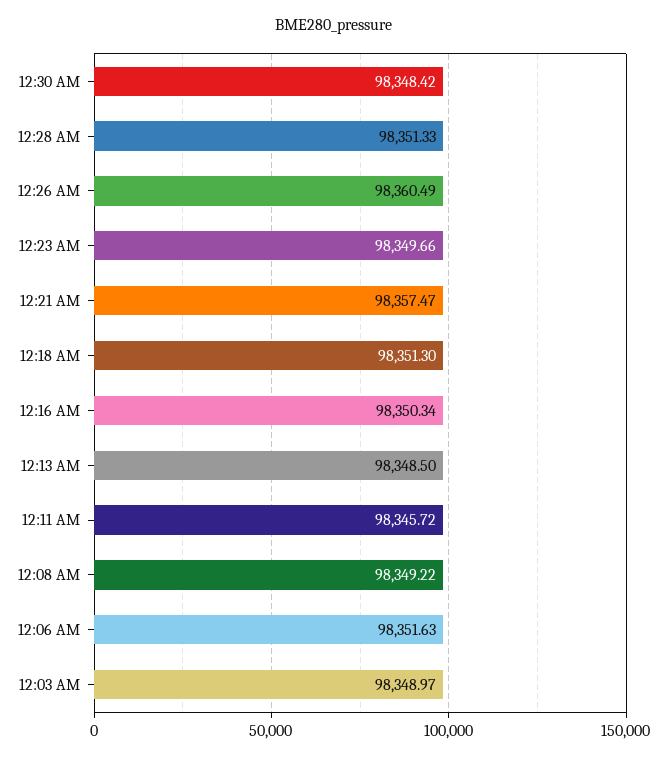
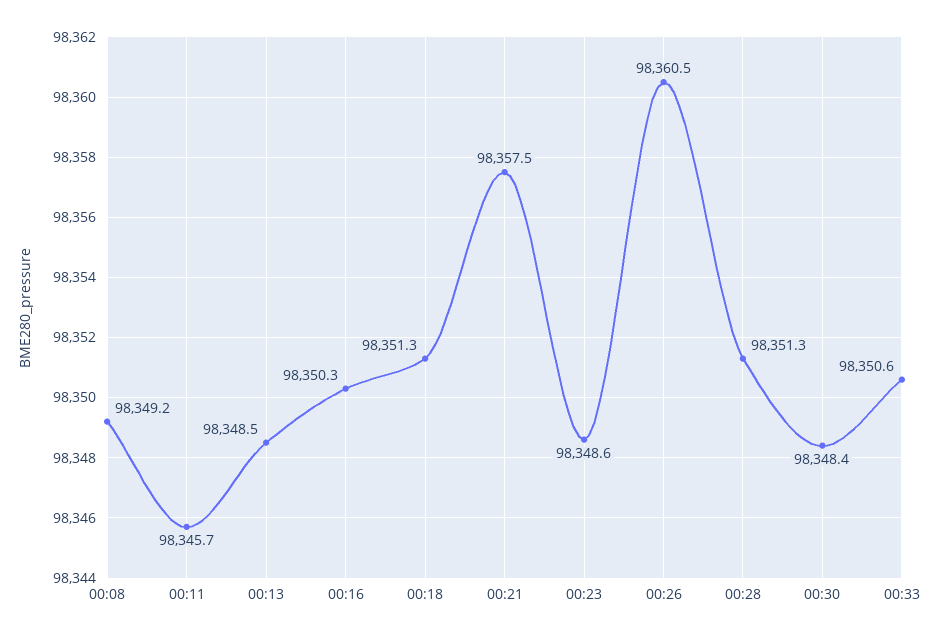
12:23 AM: 98349.66 -> 98348.6
12:06 AM: 98351.63 -> none
12:03 AM: 98348.97 -> none
00:33: none -> 98350.6

